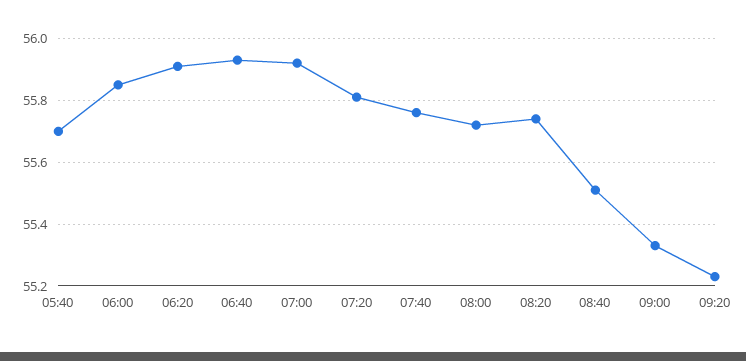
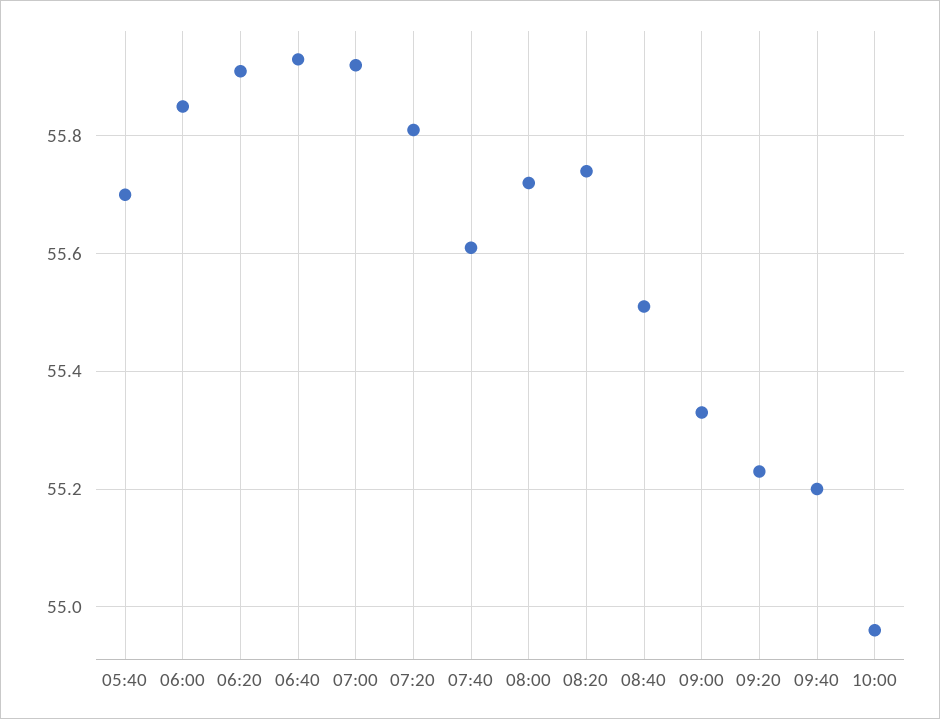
07:40: 55.75 -> 55.6
09:40: none -> 55.2
10:00: none -> 54.95

